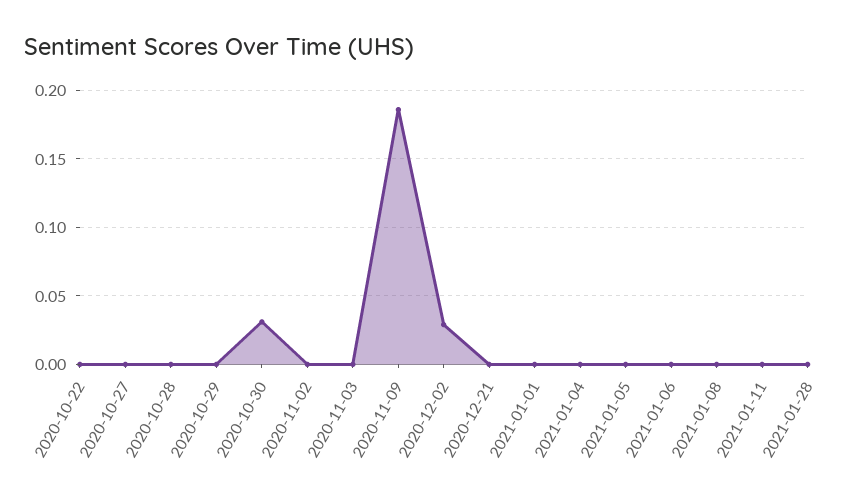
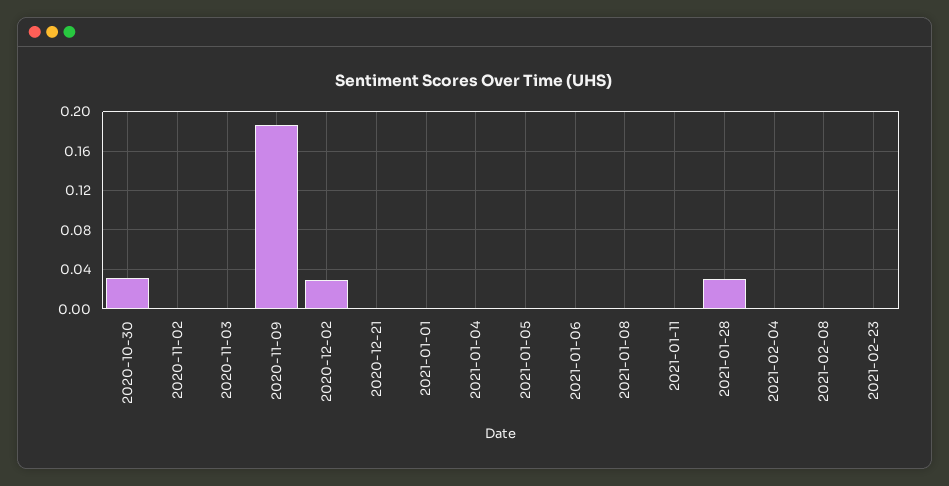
2020-10-22: 0 -> none
2020-10-27: 0 -> none
2020-10-28: 0 -> none
2020-10-29: 0 -> none
2021-01-28: 0 -> 0.03
2021-02-04: none -> 0
2021-02-08: none -> 0
2021-02-23: none -> 0

